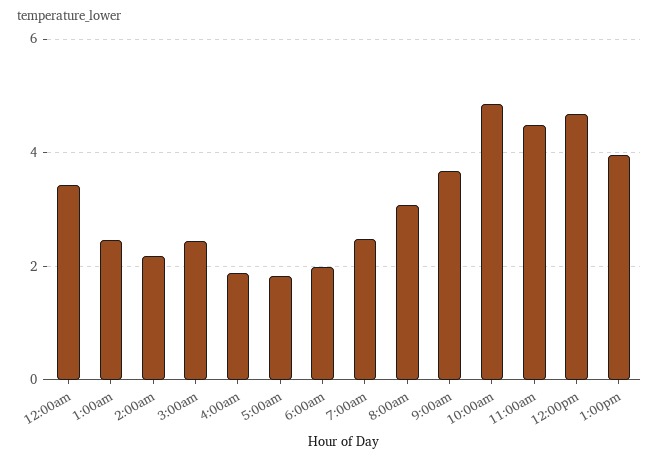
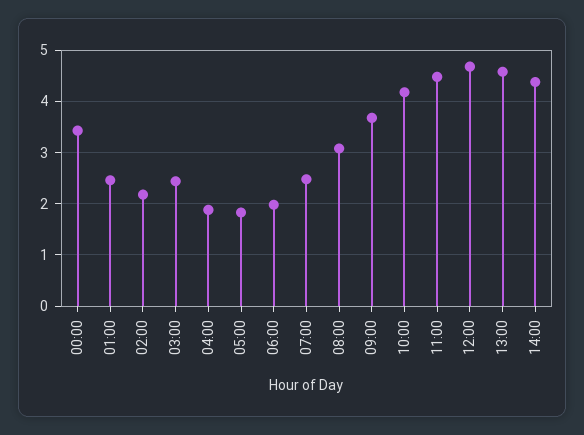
10:00am: 4.8 -> 4.2
1:00pm: 4 -> 4.6
14:00: none -> 4.4

